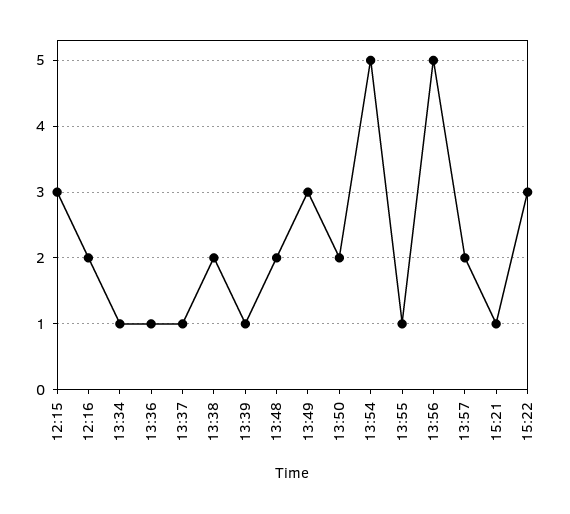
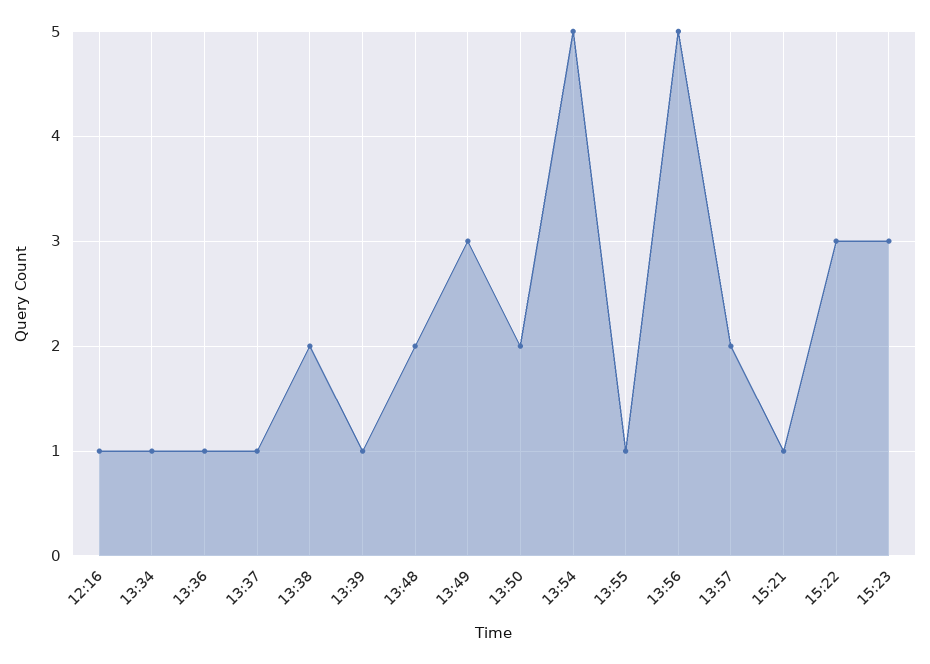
12:15: 3 -> none
12:16: 2 -> 1
15:23: none -> 3

